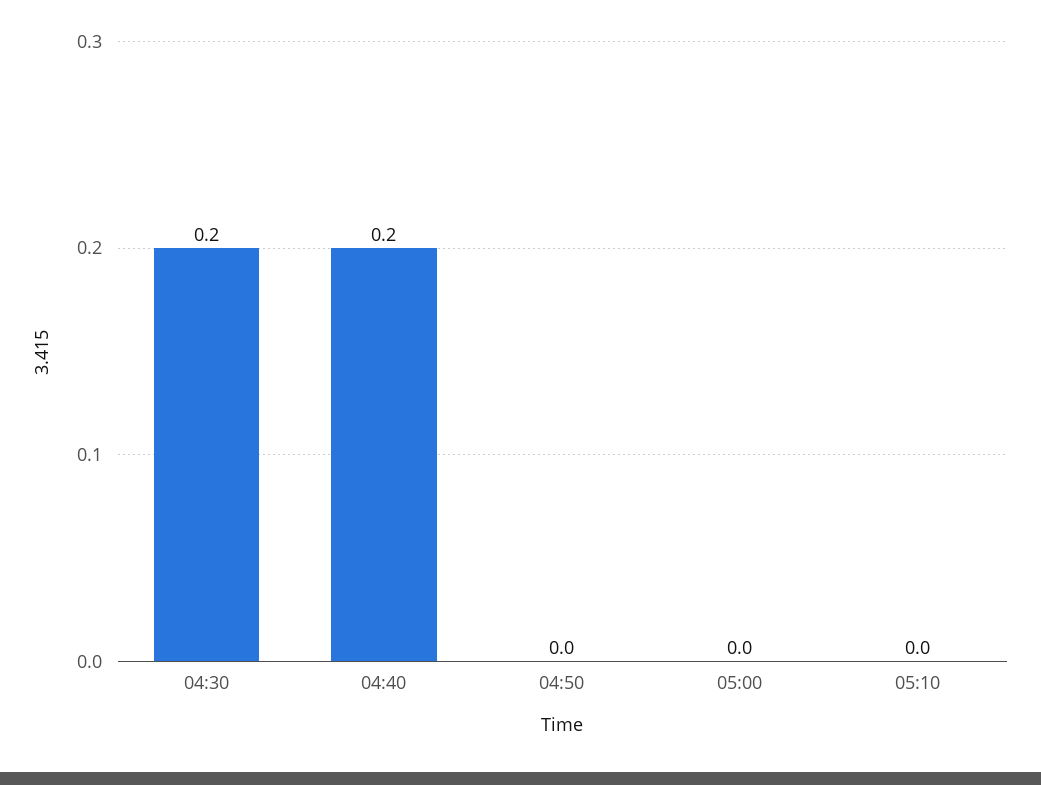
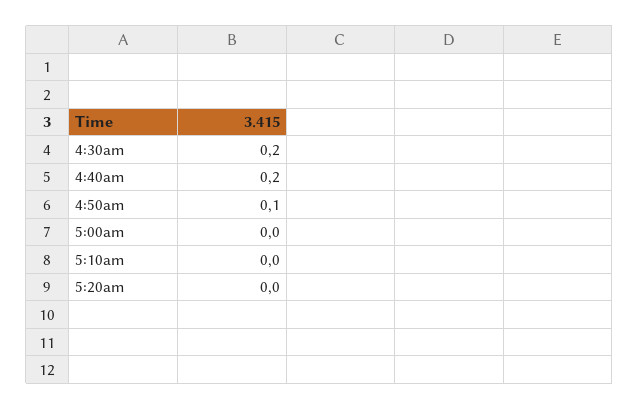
04:50: 0 -> 0.1
5:20am: none -> 0

